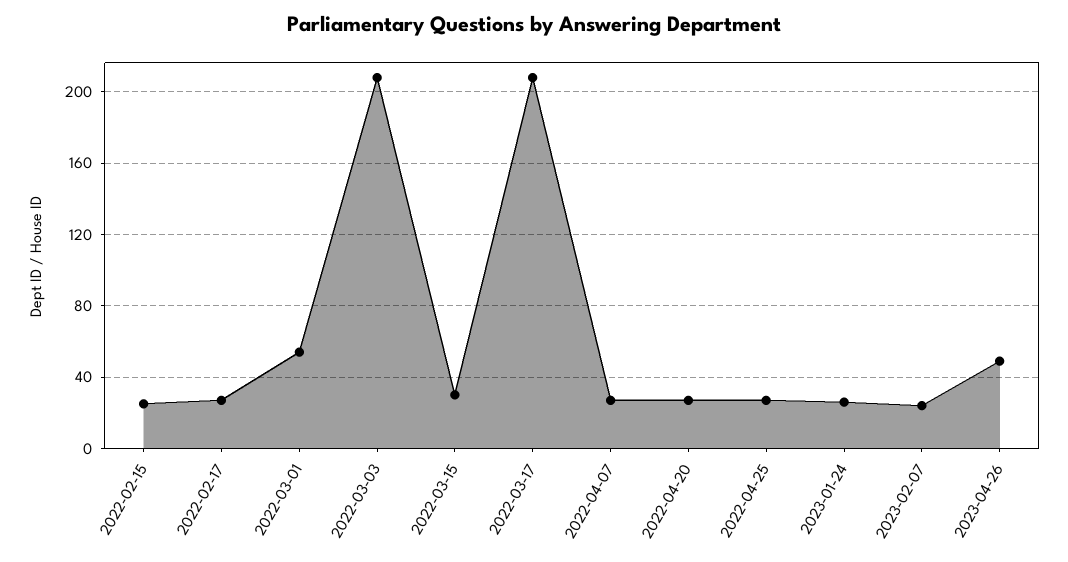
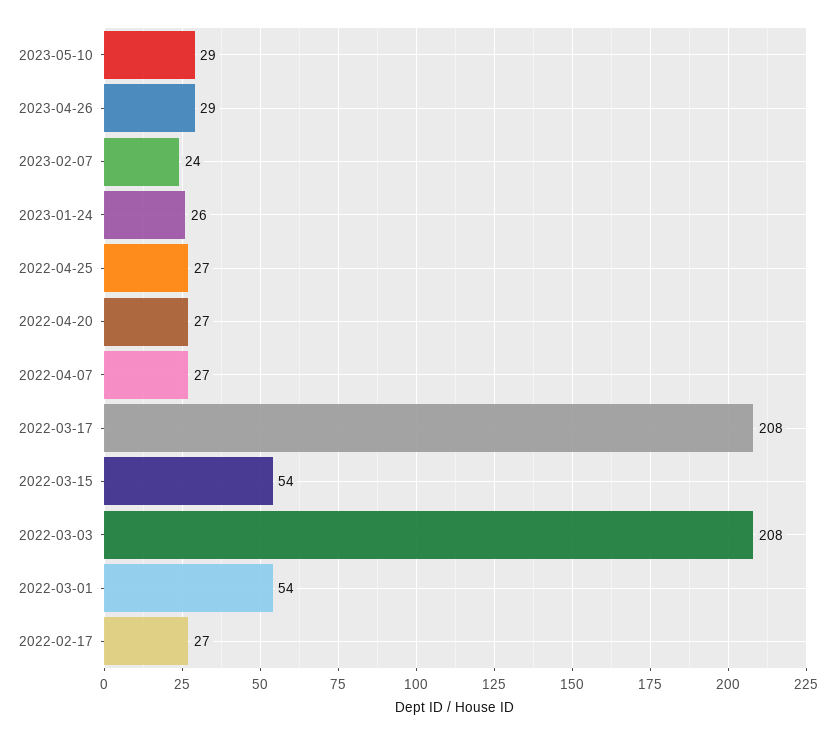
2022-02-15: 25 -> none
2022-03-15: 30 -> 54
2023-04-26: 50 -> 29
2023-05-10: none -> 29

